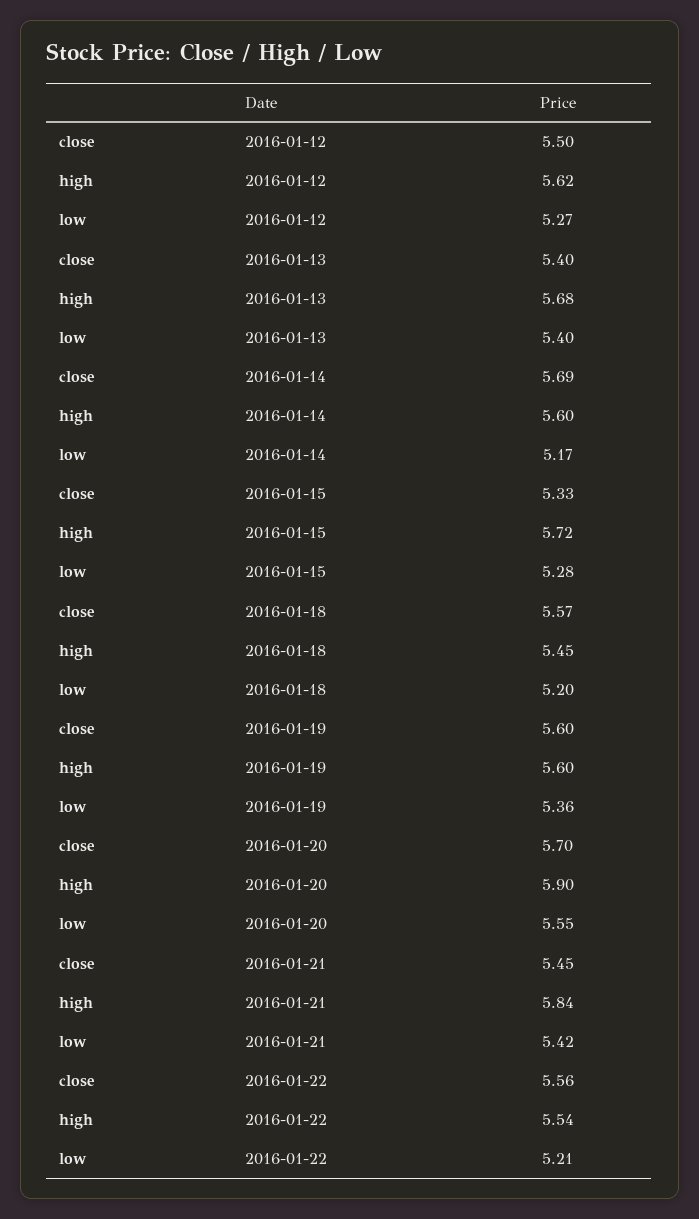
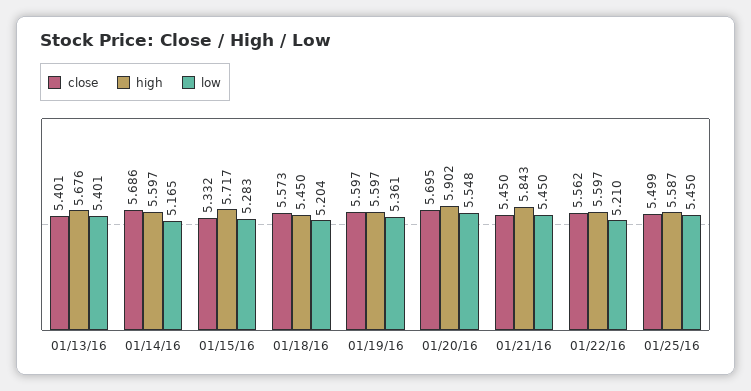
close, 2016-01-12: 5.5 -> none
high, 2016-01-12: 5.62 -> none
low, 2016-01-12: 5.27 -> none
low, 2016-01-21: 5.42 -> 5.45
high, 2016-01-22: 5.54 -> 5.597
close, 01/25/16: none -> 5.499
high, 01/25/16: none -> 5.587
low, 01/25/16: none -> 5.45

